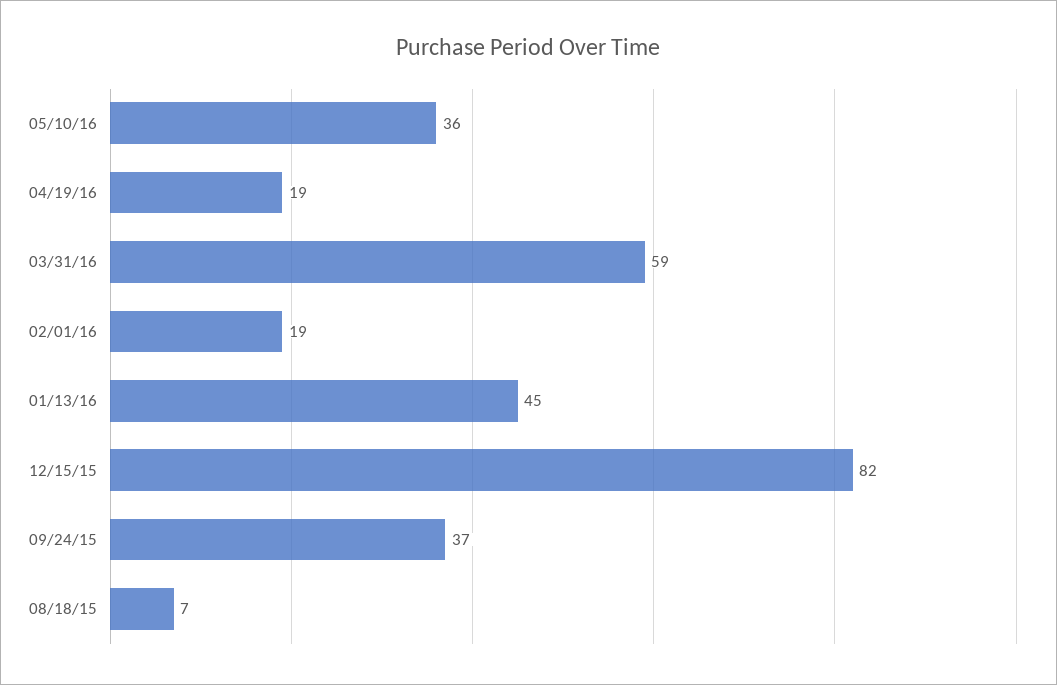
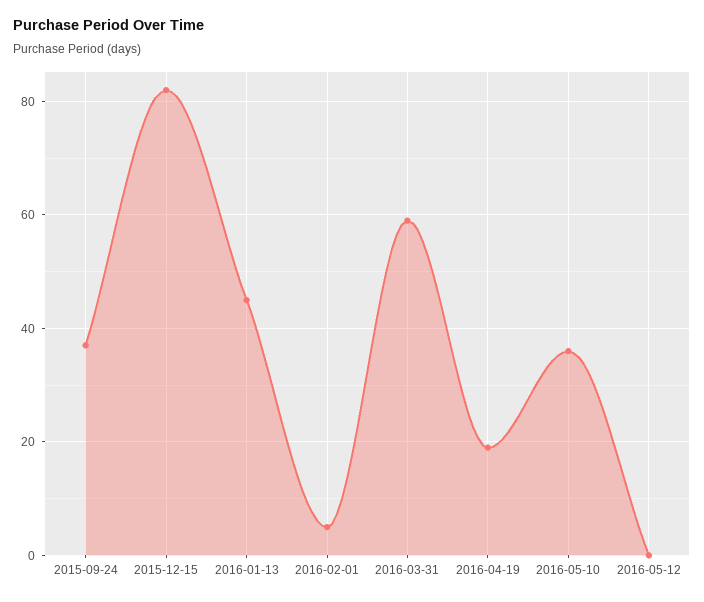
02/01/16: 19 -> 5
08/18/15: 7 -> none
2016-05-12: none -> 0

